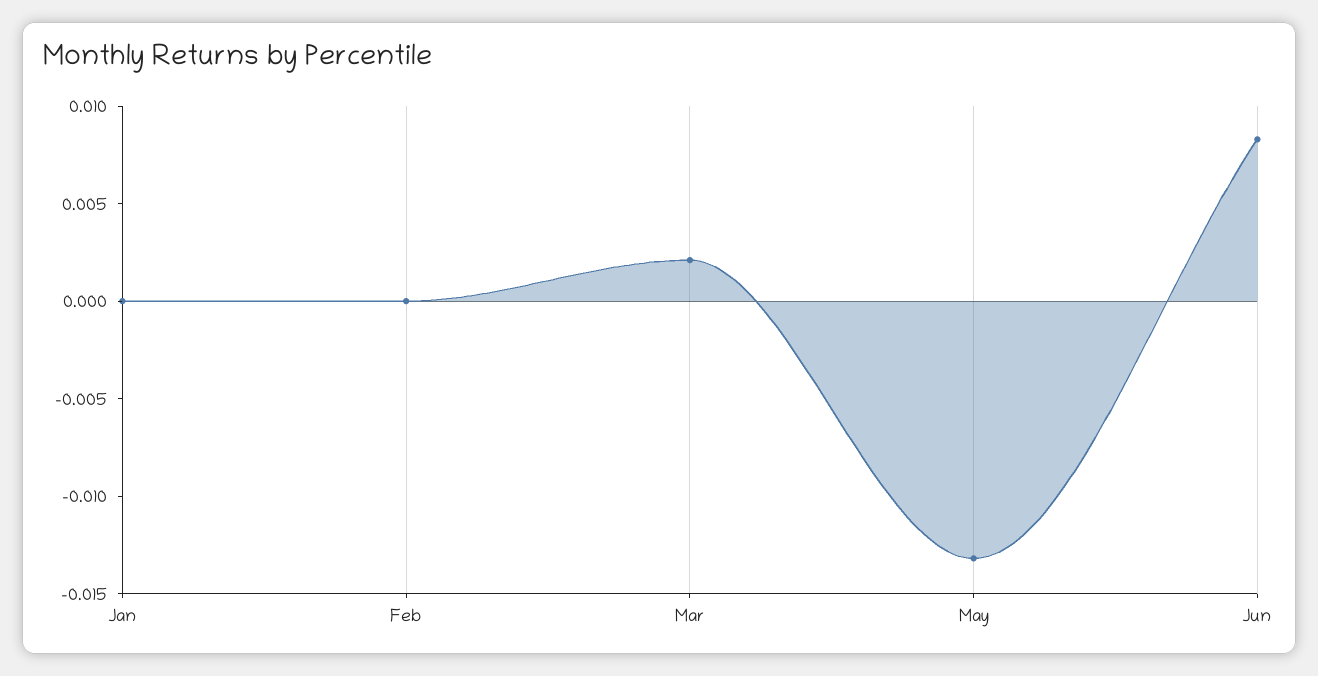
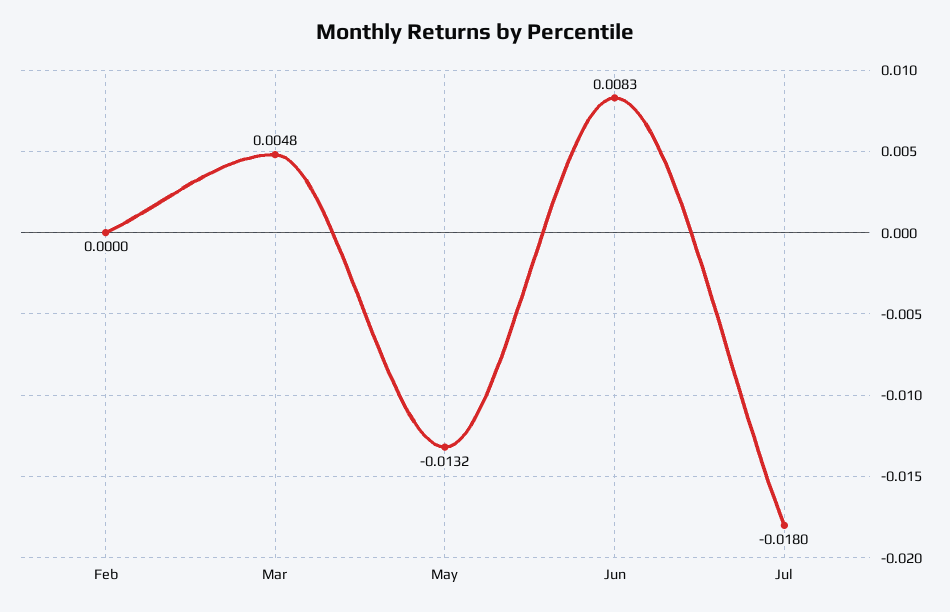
Jan: 0 -> none
Mar: 0.002 -> 0.0048
Jul: none -> -0.018

